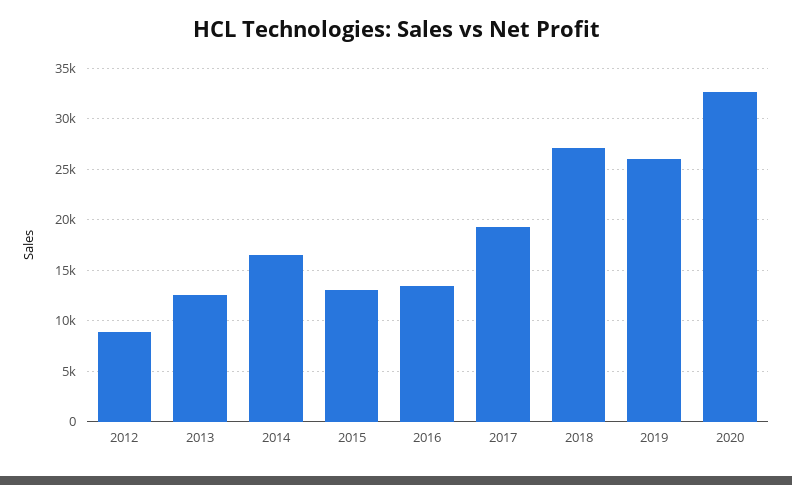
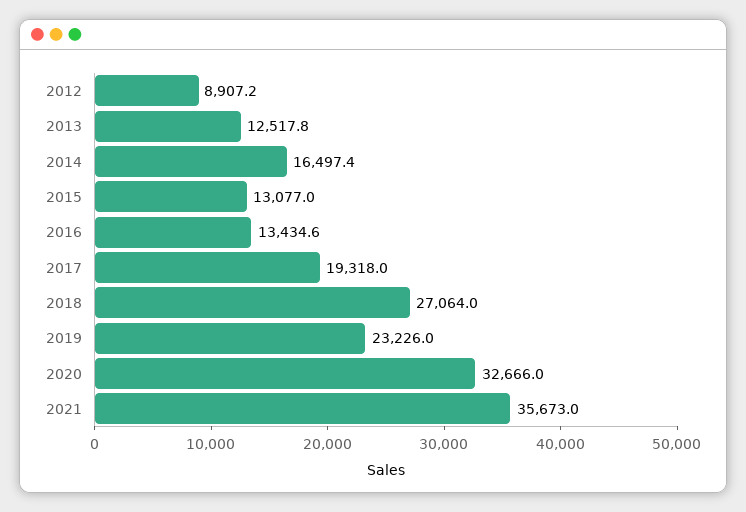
2019: 26000 -> 23226
2021: none -> 35673

